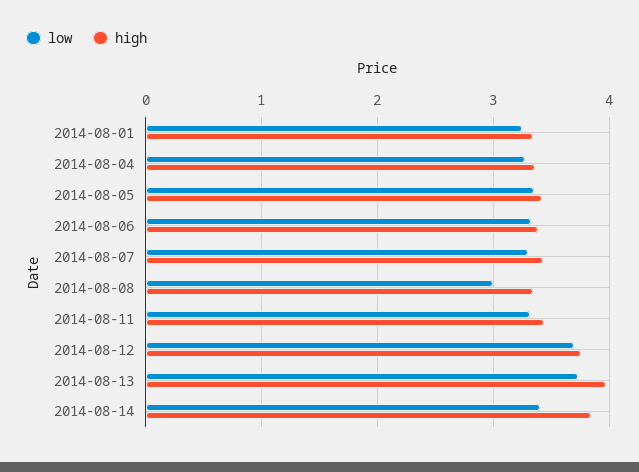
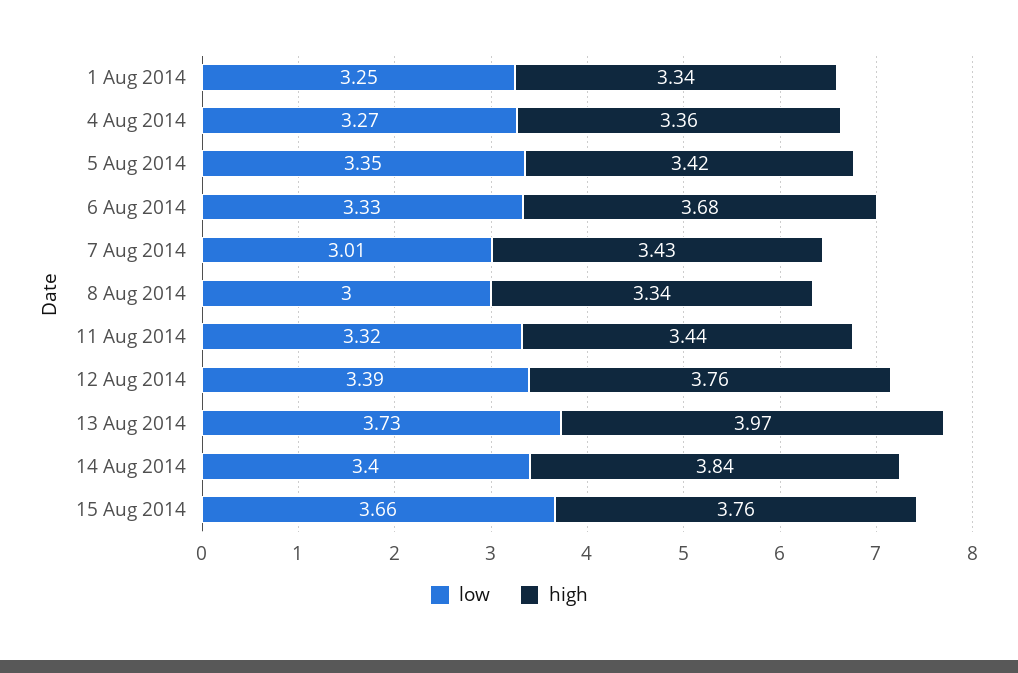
high, 2014-08-06: 3.4 -> 3.68
low, 2014-08-07: 3.3 -> 3.01
low, 2014-08-12: 3.7 -> 3.39
low, 15 Aug 2014: none -> 3.66
high, 15 Aug 2014: none -> 3.76

